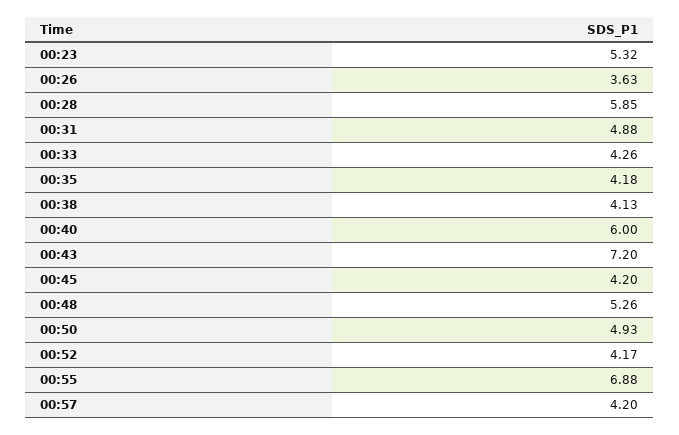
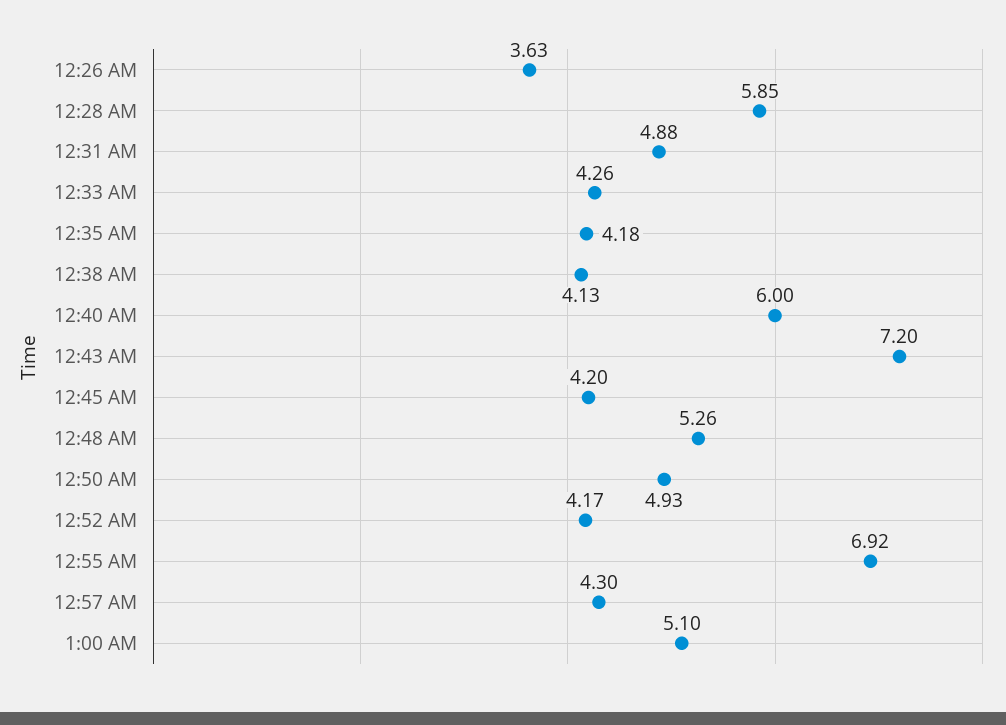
00:23: 5.32 -> none
00:55: 6.88 -> 6.92
00:57: 4.2 -> 4.3
1:00 AM: none -> 5.1

